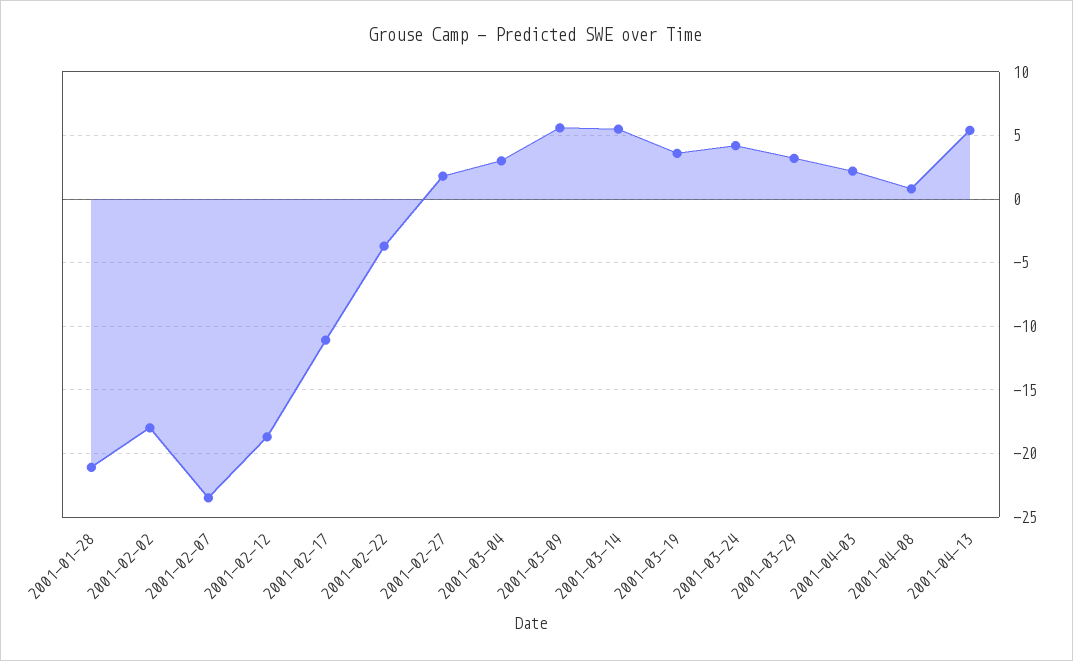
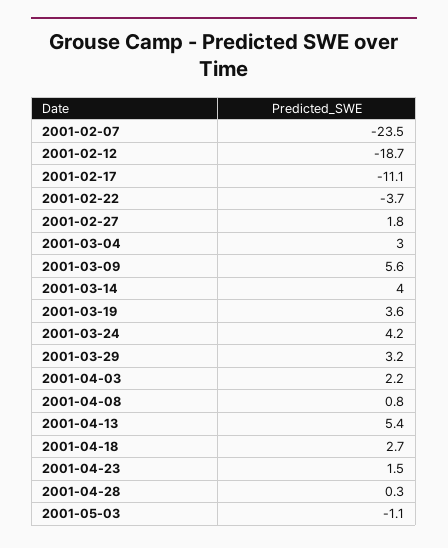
2001-01-28: -21 -> none
2001-02-02: -18 -> none
2001-03-14: 5.5 -> 4
2001-04-18: none -> 2.7
2001-04-23: none -> 1.5
2001-04-28: none -> 0.3
2001-05-03: none -> -1.1

